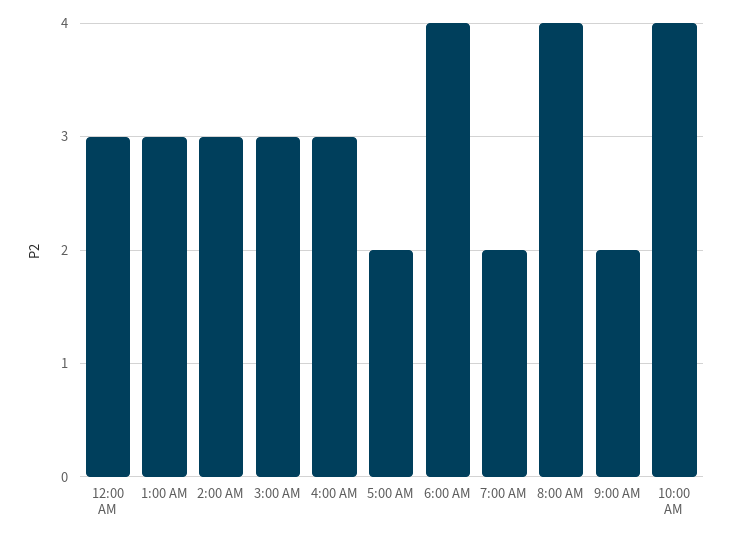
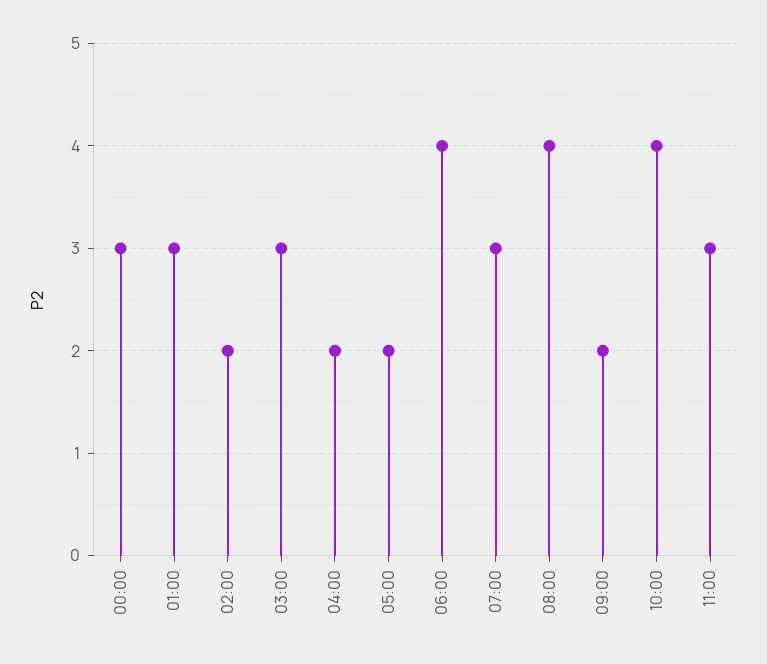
2:00 AM: 3 -> 2
4:00 AM: 3 -> 2
7:00 AM: 2 -> 3
11:00: none -> 3

